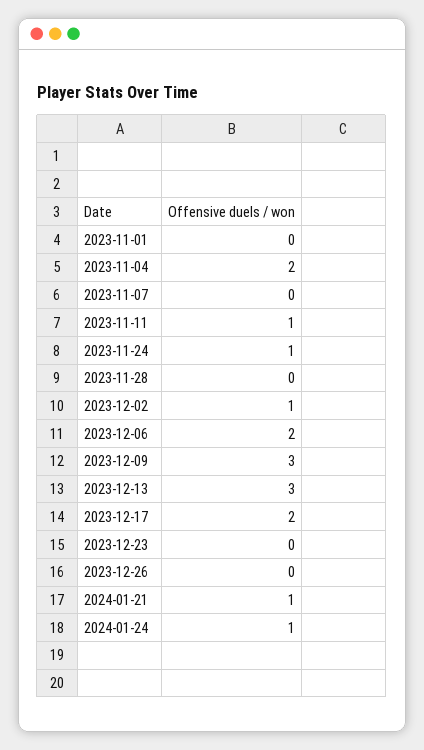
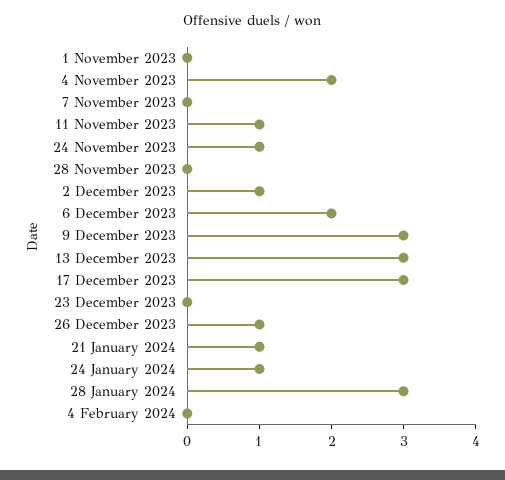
2023-12-17: 2 -> 3
2023-12-26: 0 -> 1
28 January 2024: none -> 3
4 February 2024: none -> 0

